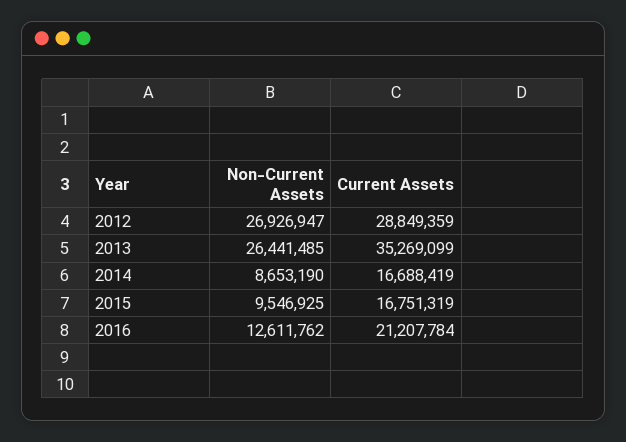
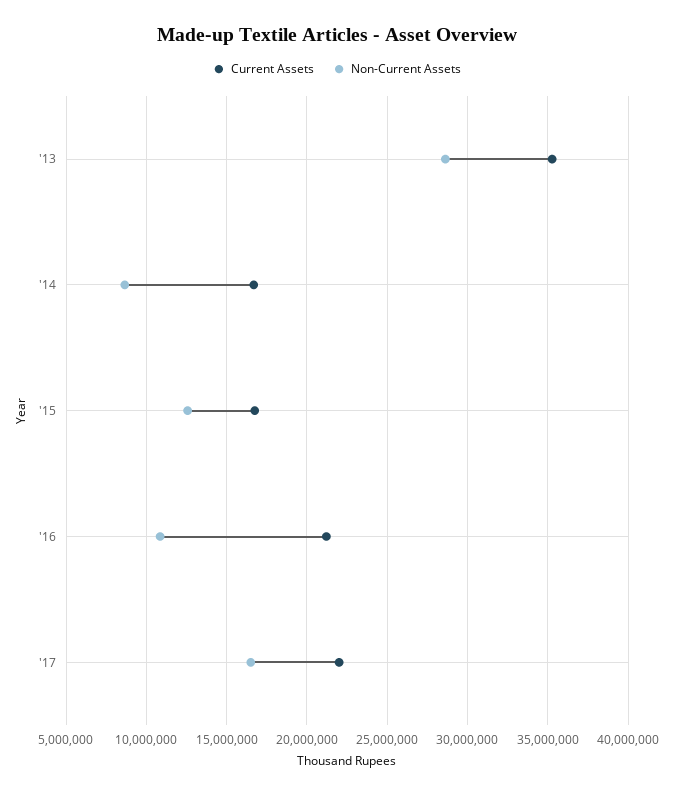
Non-Current Assets, 2012: 26926947 -> none
Current Assets, 2012: 28849359 -> none
Non-Current Assets, 2013: 26441485 -> 28500000
Non-Current Assets, 2015: 9546925 -> 12500000
Non-Current Assets, 2016: 12611762 -> 11000000
Current Assets, '17: none -> 22000000
Non-Current Assets, '17: none -> 16500000

